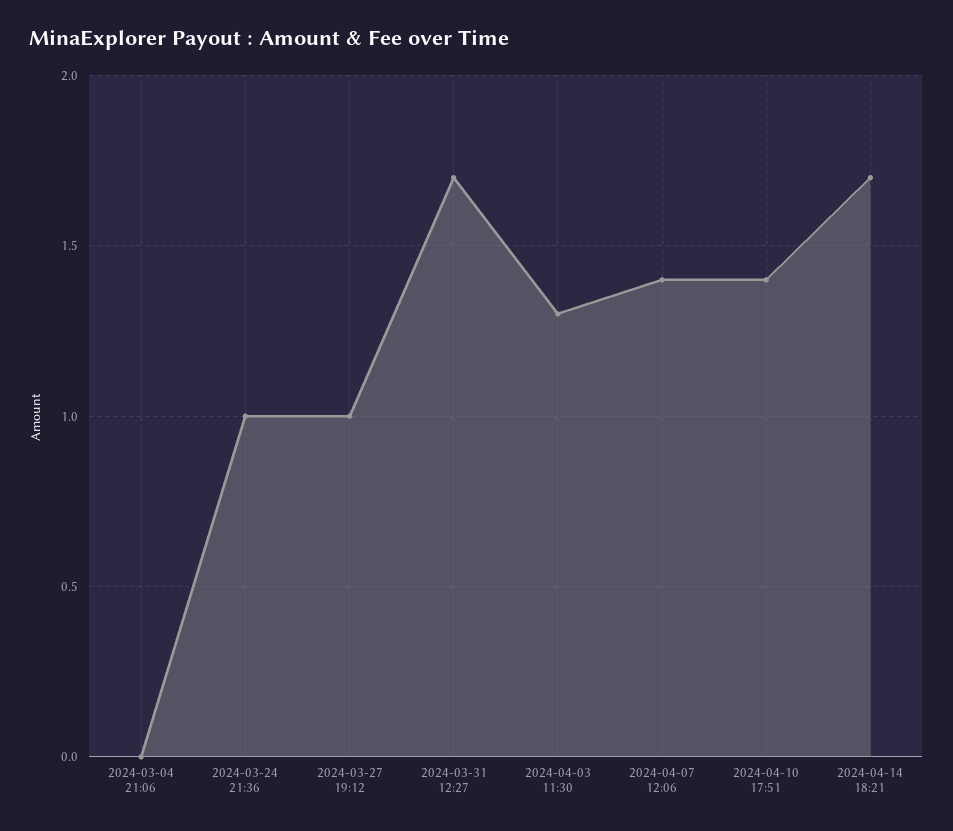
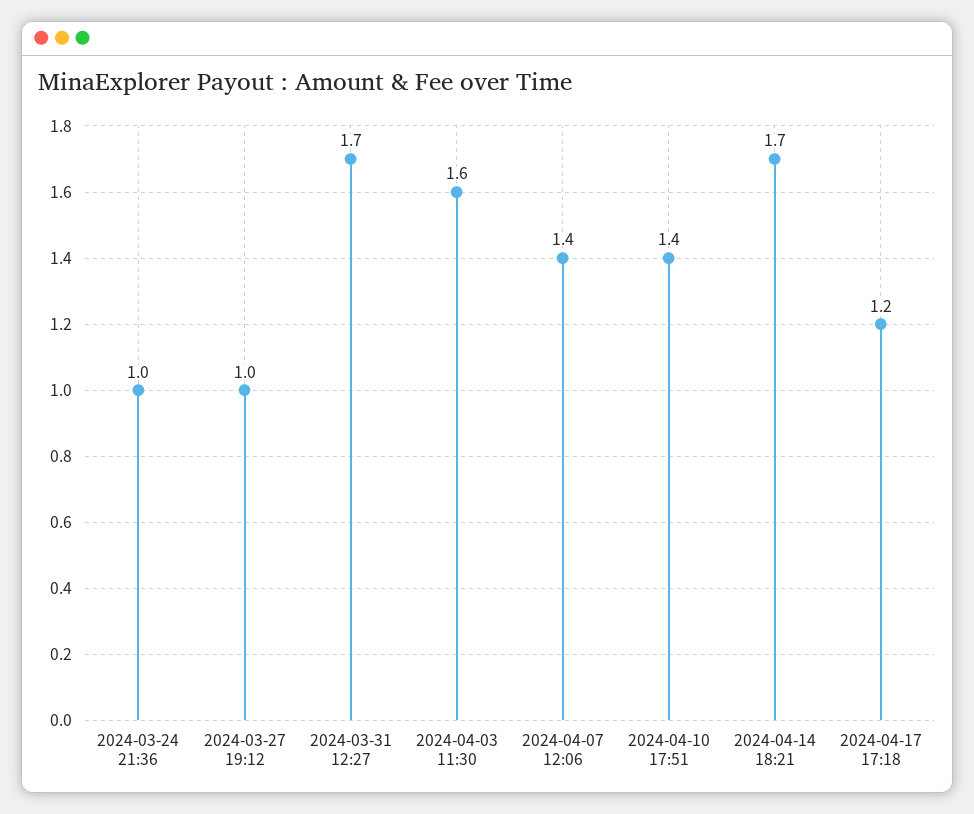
2024-03-04 21:06: 0 -> none
2024-04-03 11:30: 1.3 -> 1.6
2024-04-17 17:18: none -> 1.2

